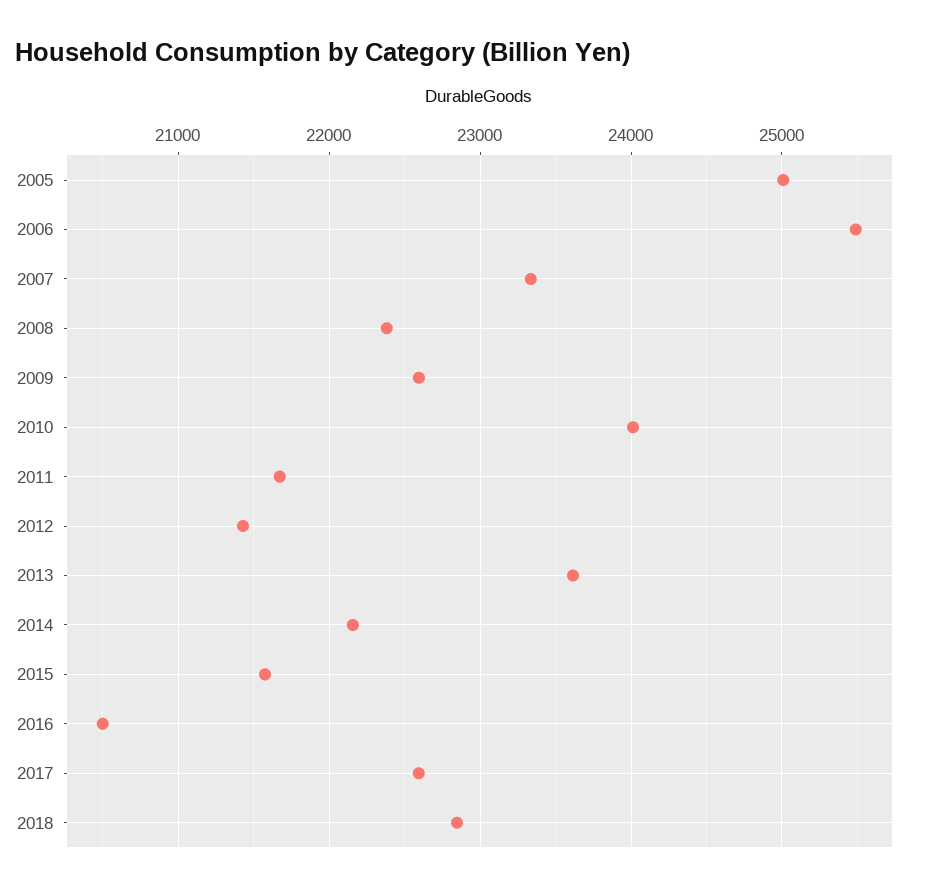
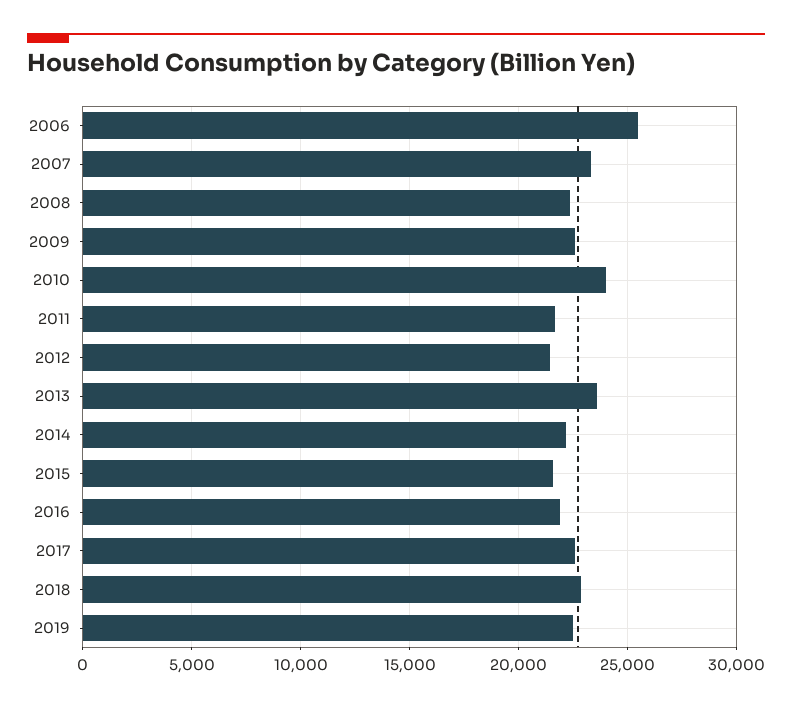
2005: 25000 -> none
2016: 20500 -> 22000
2019: none -> 22500

